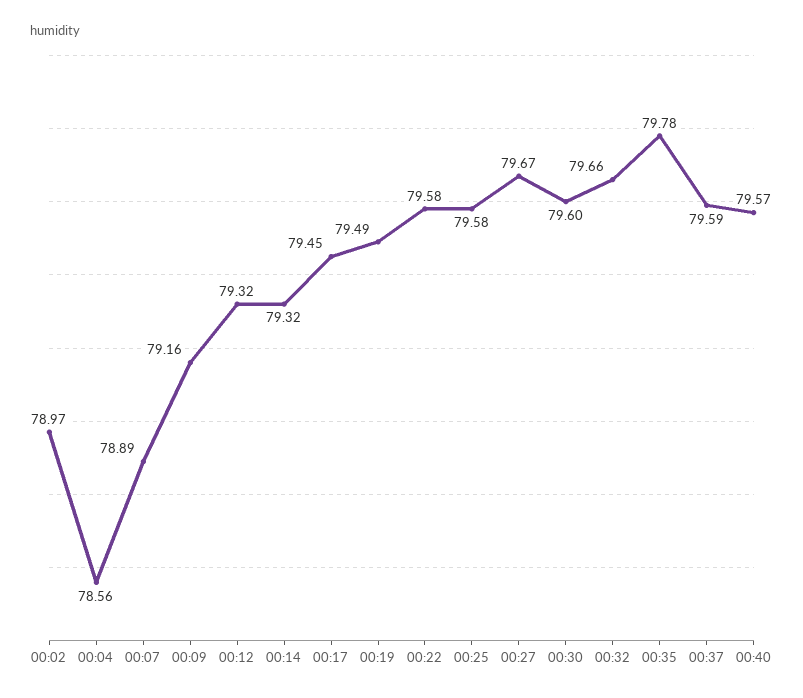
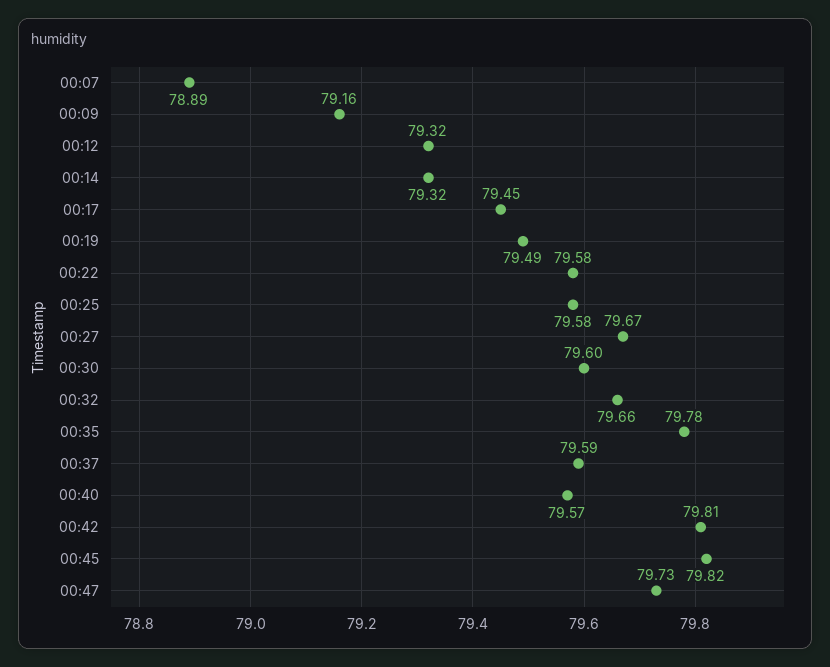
00:02: 78.97 -> none
00:04: 78.56 -> none
00:42: none -> 79.81
00:45: none -> 79.82
00:47: none -> 79.73

